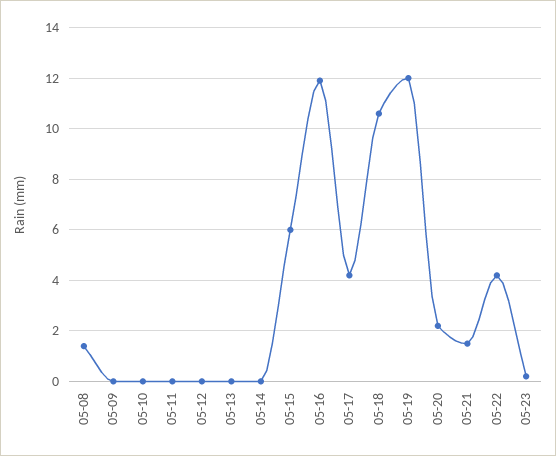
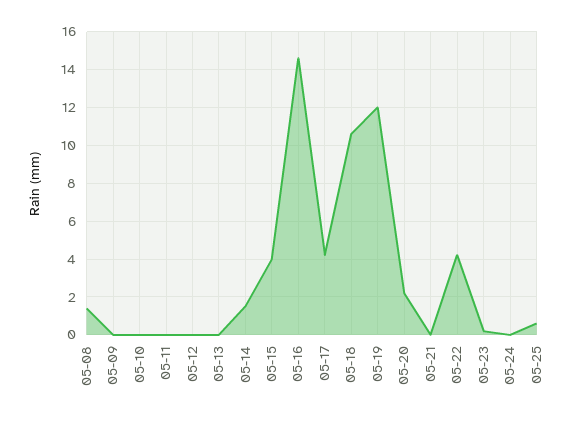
05-14: 0 -> 1.5
05-15: 6 -> 4
05-16: 12 -> 14.5
05-21: 1.5 -> 0
05-24: none -> 0
05-25: none -> 0.5

